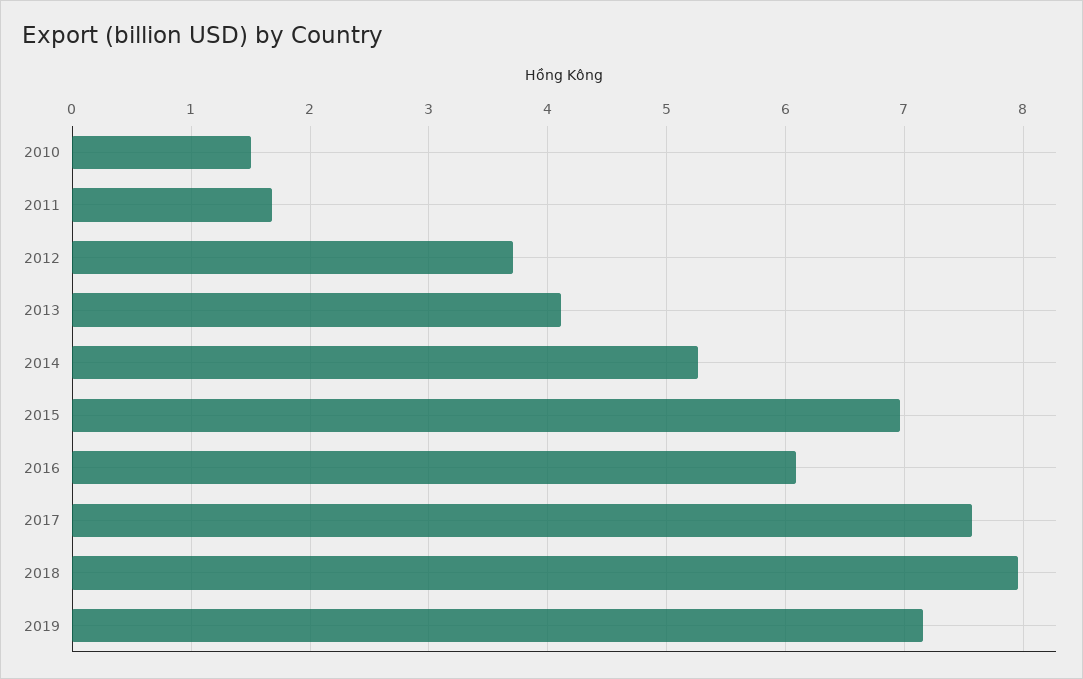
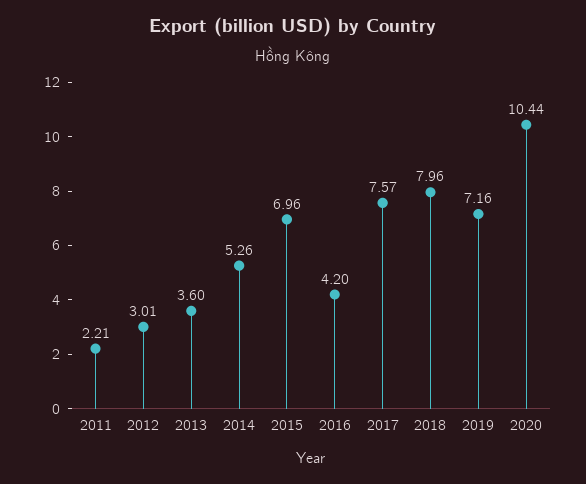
2010: 1.5 -> none
2011: 1.7 -> 2.21
2012: 3.7 -> 3.01
2013: 4.1 -> 3.6
2016: 6.1 -> 4.2
2020: none -> 10.44

